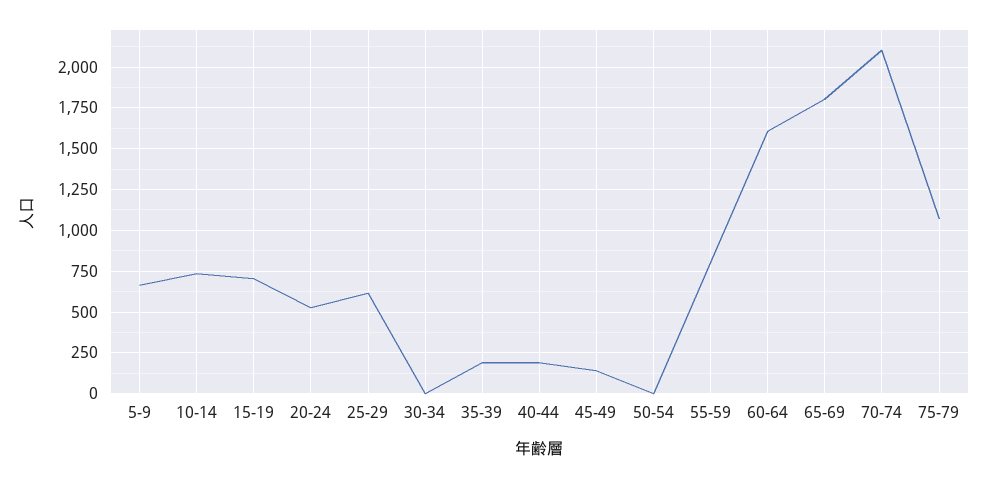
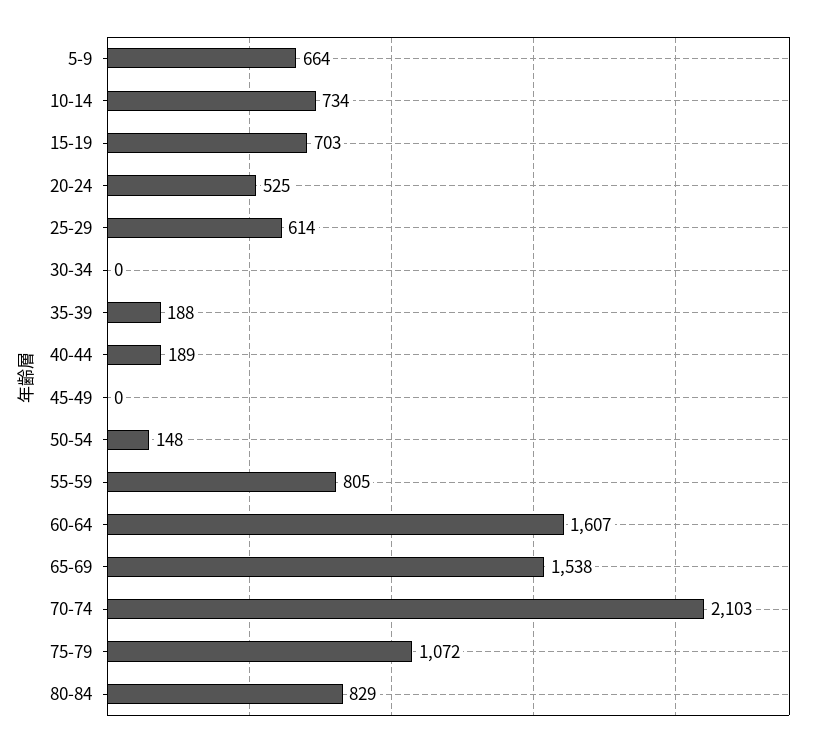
45-49: 150 -> 0
50-54: 0 -> 148
65-69: 1800 -> 1538
80-84: none -> 829

